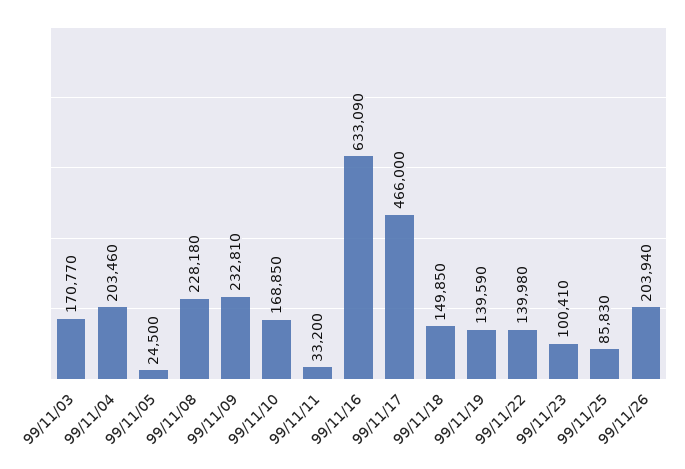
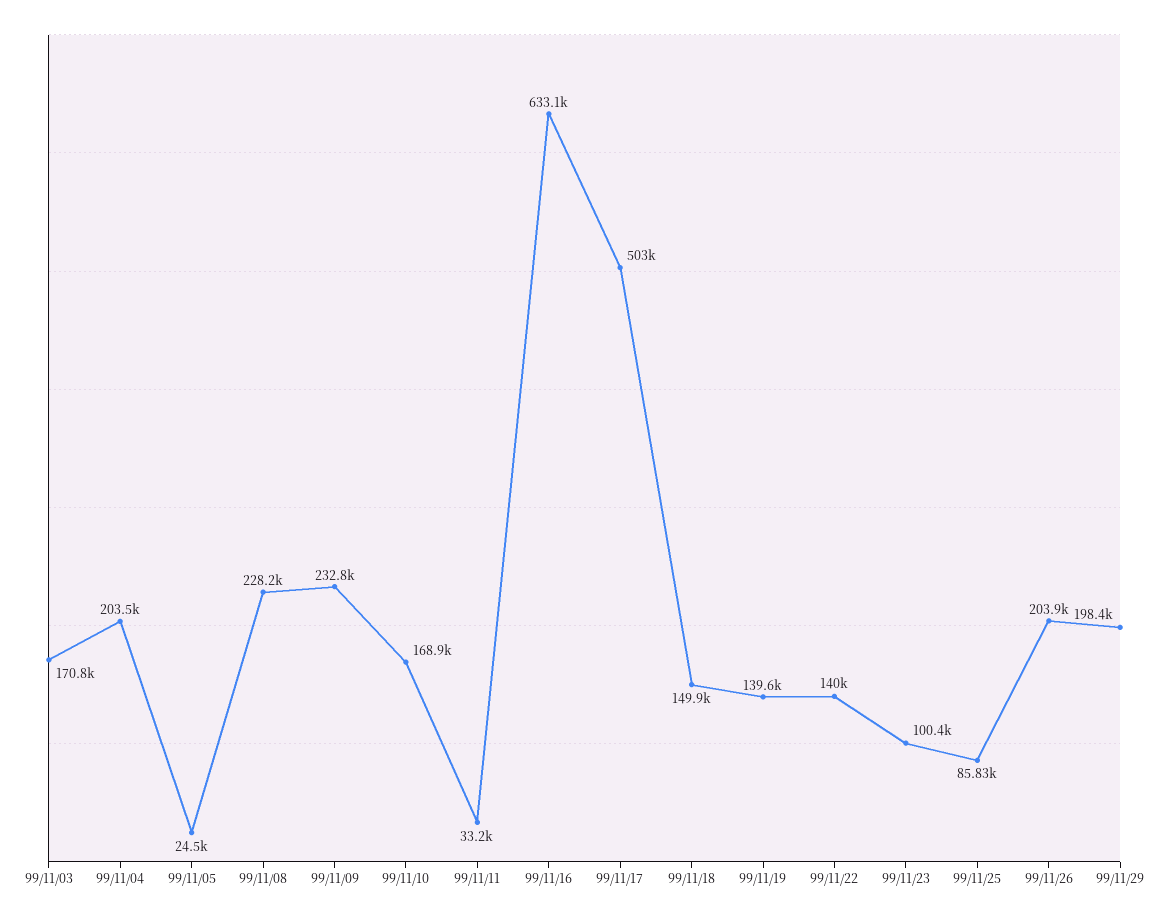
99/11/17: 466000 -> 503000
99/11/29: none -> 198400

